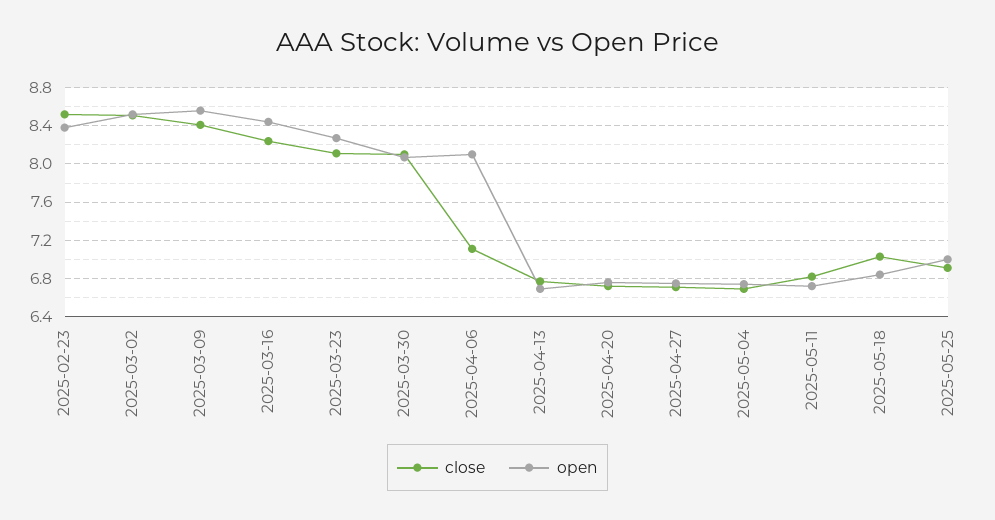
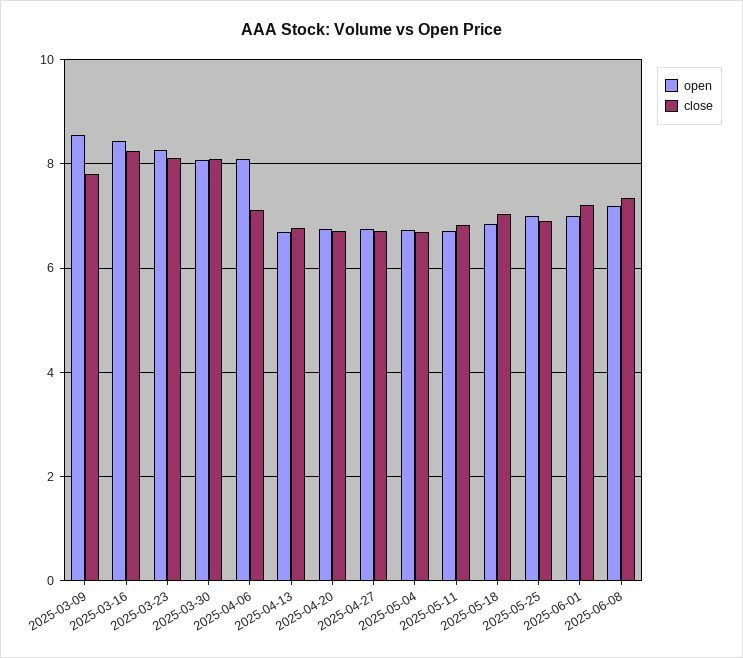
close, 2025-02-23: 8.5 -> none
open, 2025-02-23: 8.4 -> none
close, 2025-03-02: 8.5 -> none
open, 2025-03-02: 8.5 -> none
close, 2025-03-09: 8.4 -> 7.8
open, 2025-06-01: none -> 7
close, 2025-06-01: none -> 7.2
open, 2025-06-08: none -> 7.2
close, 2025-06-08: none -> 7.4

